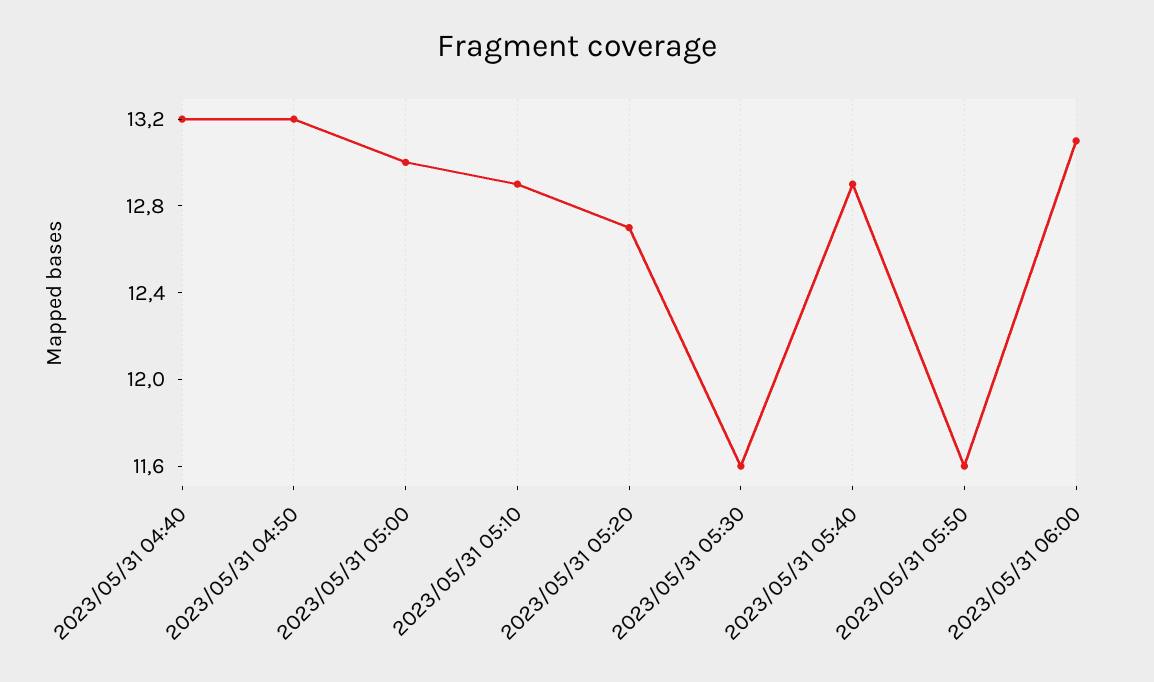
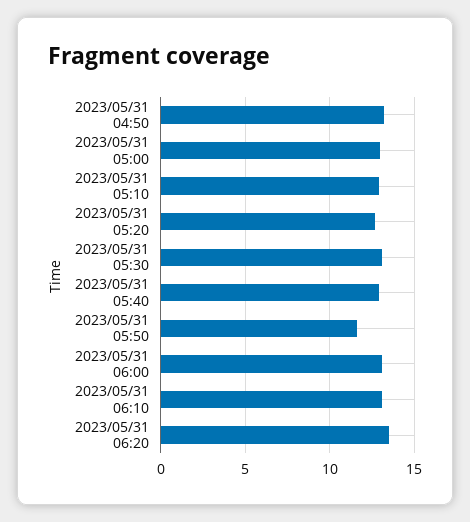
2023/05/31 04:40: 13.2 -> none
2023/05/31 05:30: 11.6 -> 13
2023/05/31 06:10: none -> 13
2023/05/31 06:20: none -> 13.5

